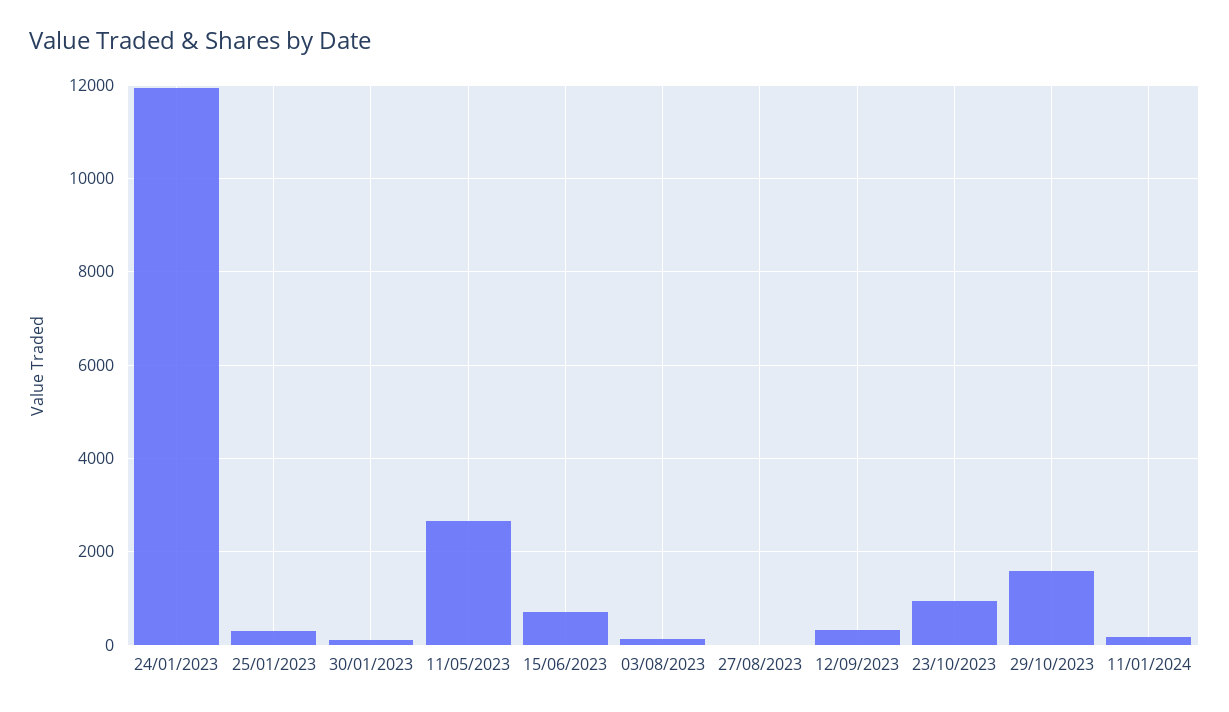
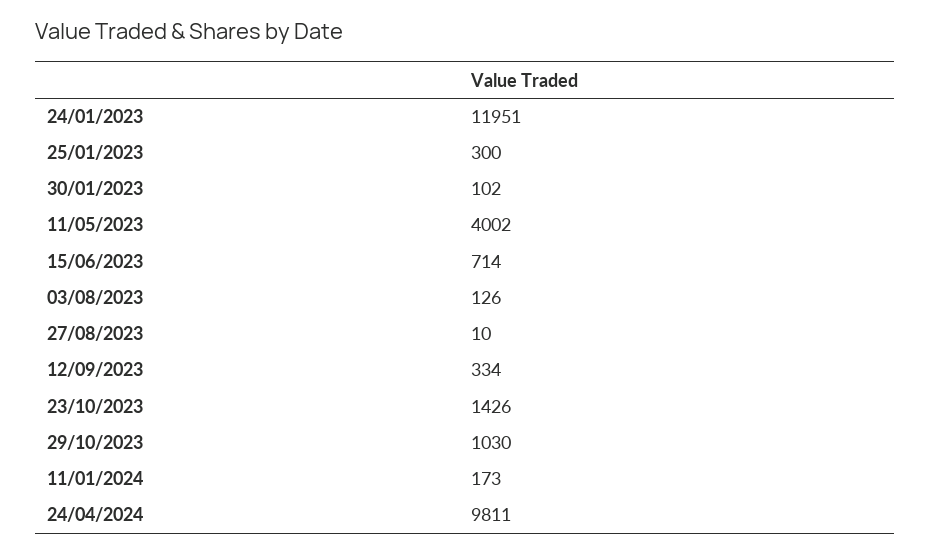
11/05/2023: 2600 -> 4002
23/10/2023: 1000 -> 1426
29/10/2023: 1600 -> 1030
24/04/2024: none -> 9811

